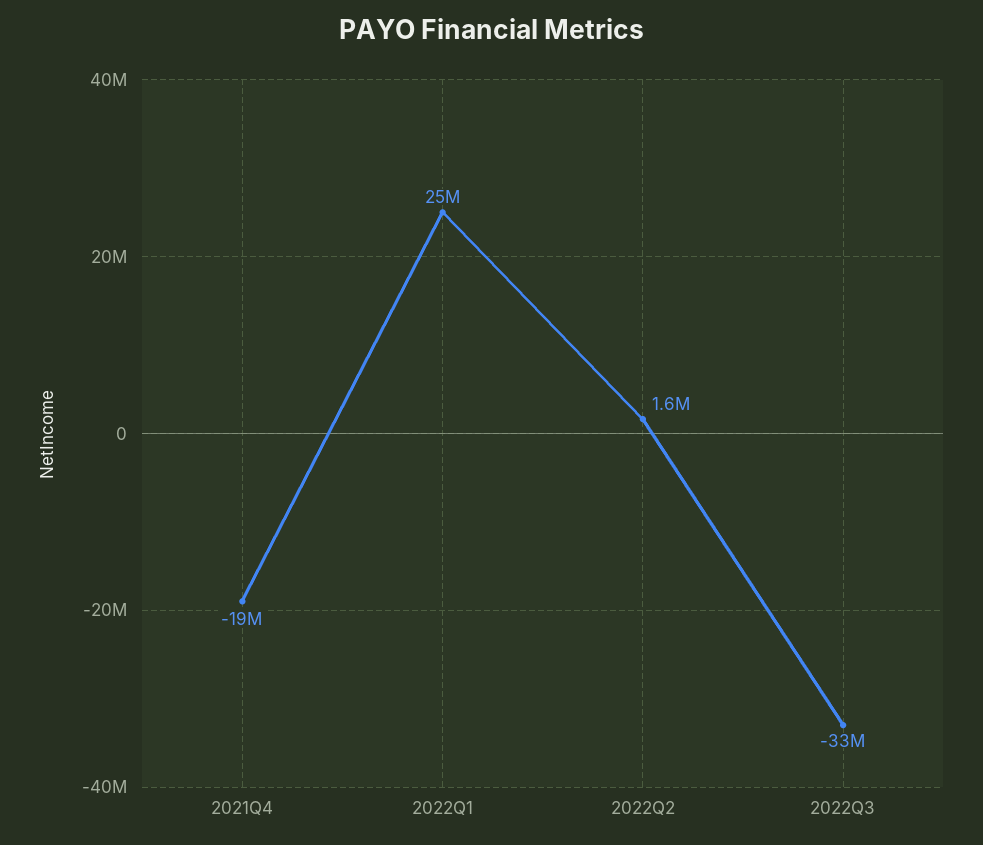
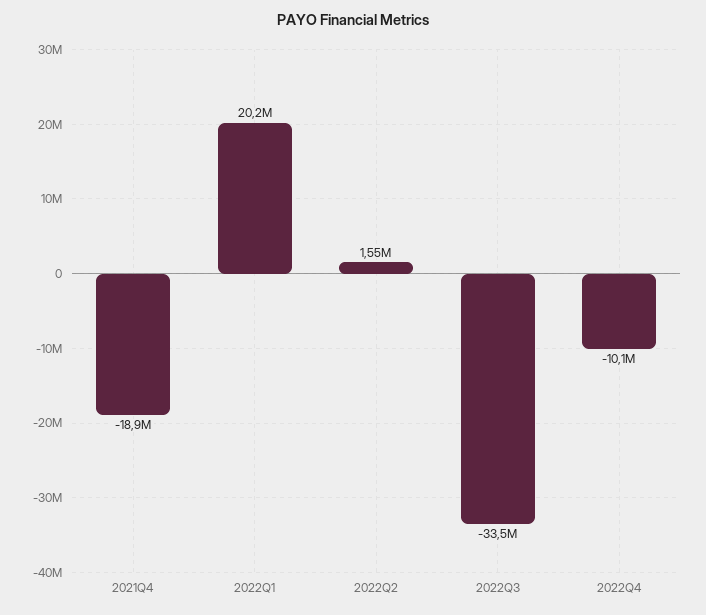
2022Q1: 25000000 -> 20200000
2022Q4: none -> -10100000

